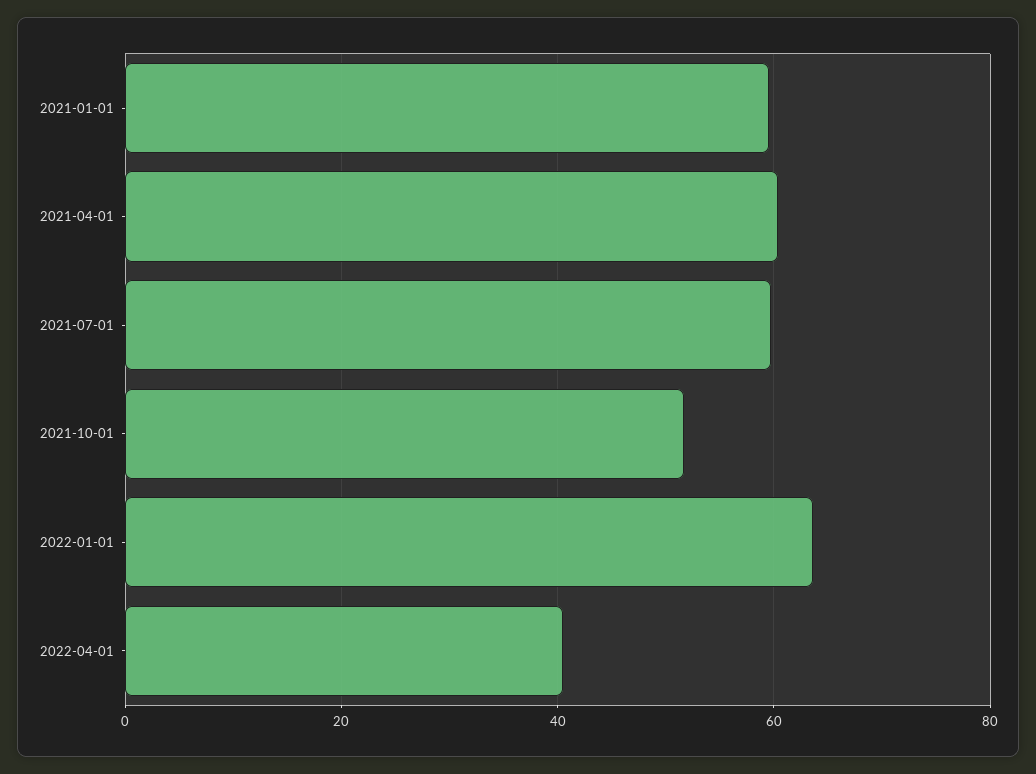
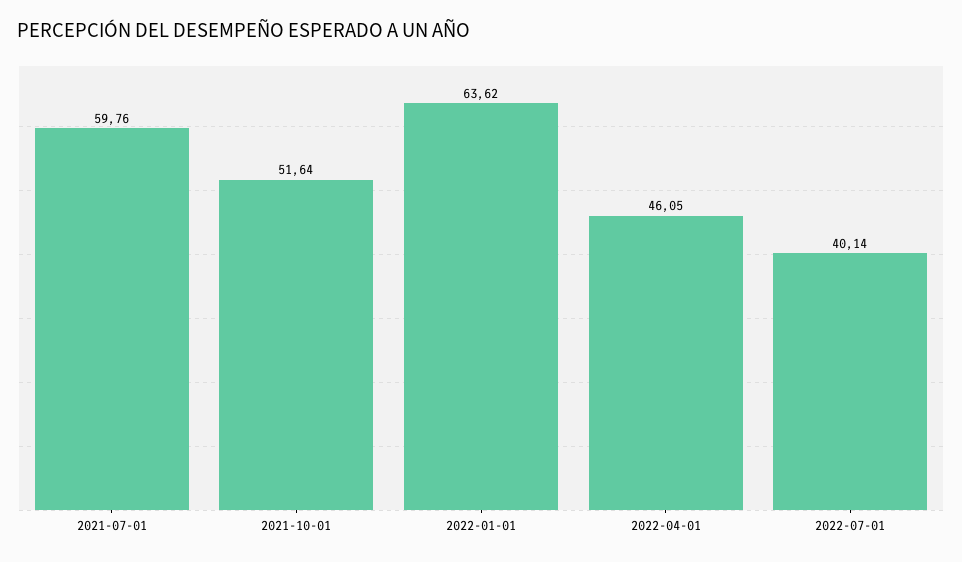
2021-01-01: 60 -> none
2021-04-01: 60 -> none
2022-04-01: 40 -> 46.05
2022-07-01: none -> 40.14

